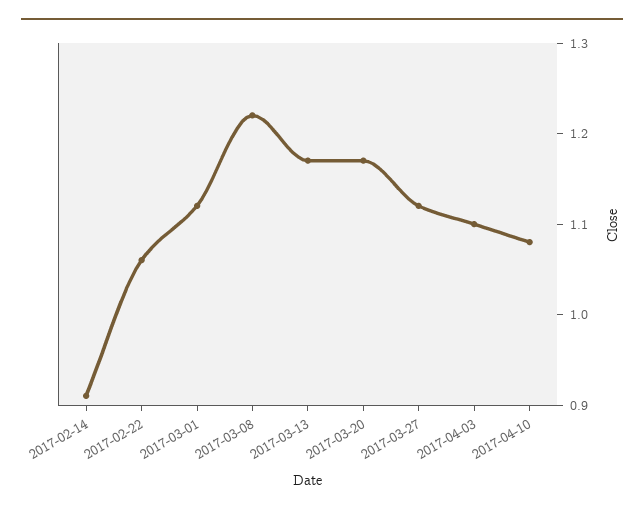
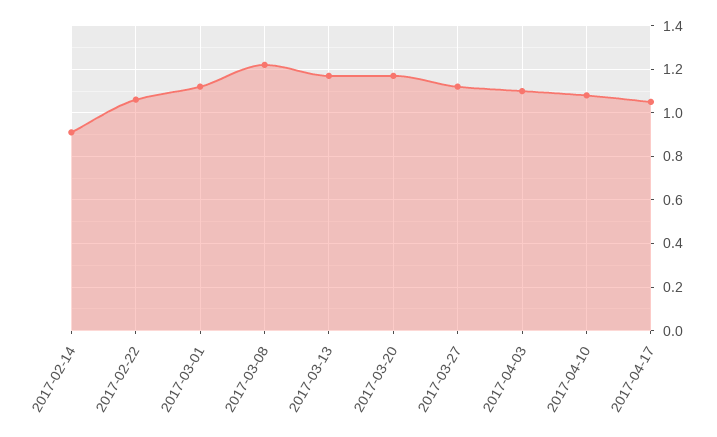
2017-04-17: none -> 1.05

